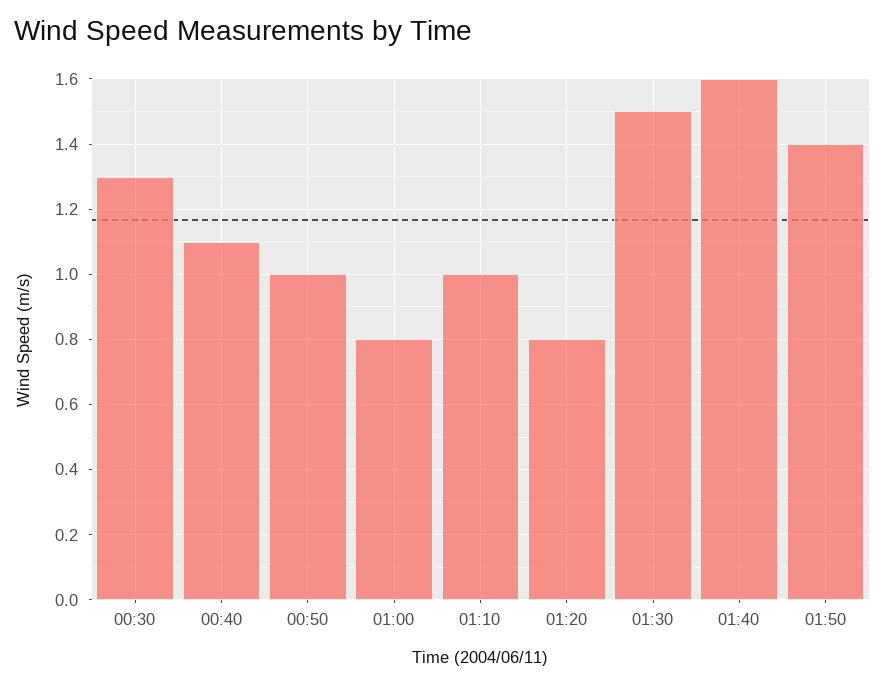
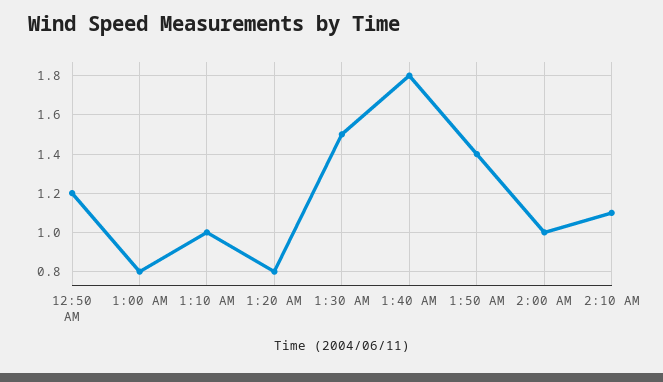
00:30: 1.3 -> none
00:40: 1.1 -> none
00:50: 1 -> 1.2
01:40: 1.6 -> 1.8
2:00 AM: none -> 1
2:10 AM: none -> 1.1

